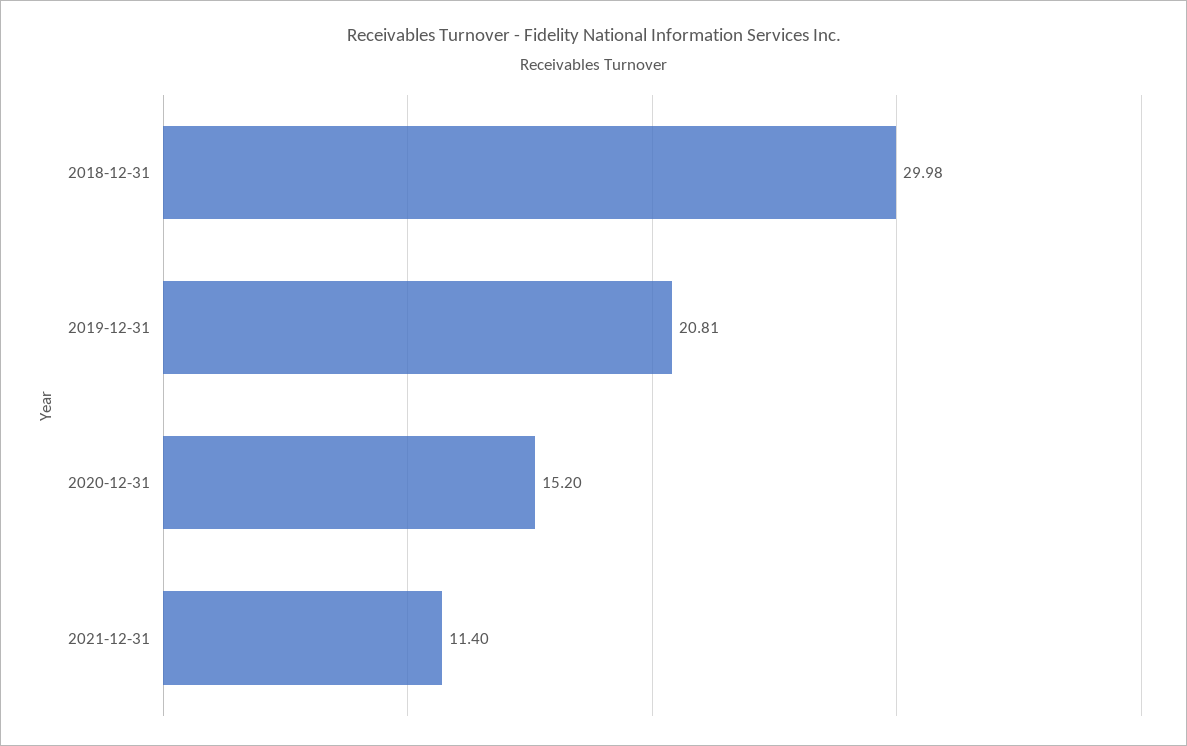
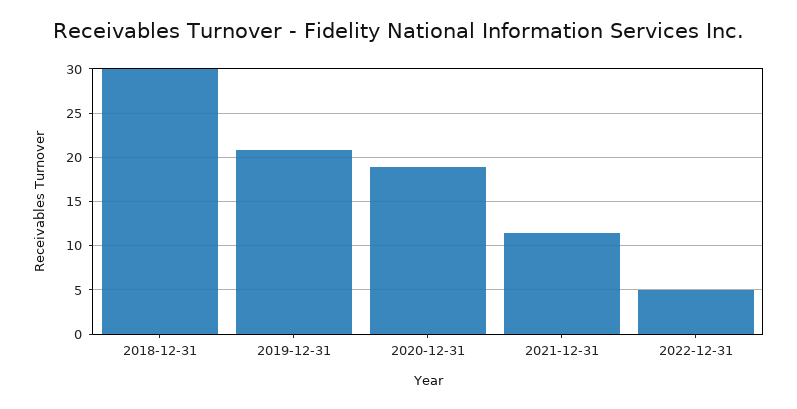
2020-12-31: 15.2 -> 19
2022-12-31: none -> 5

